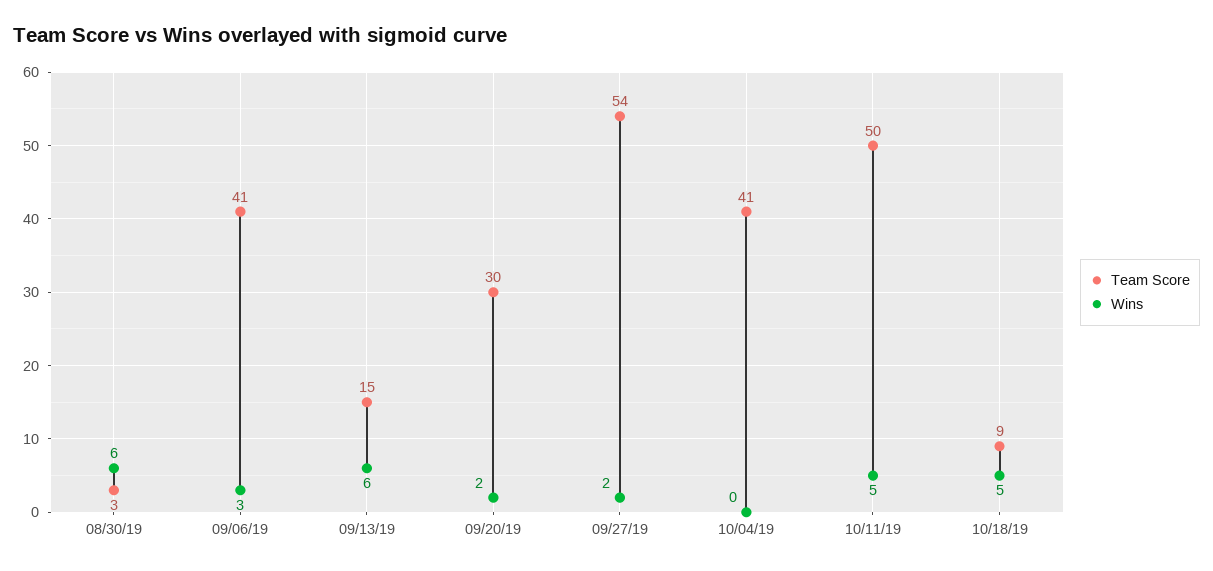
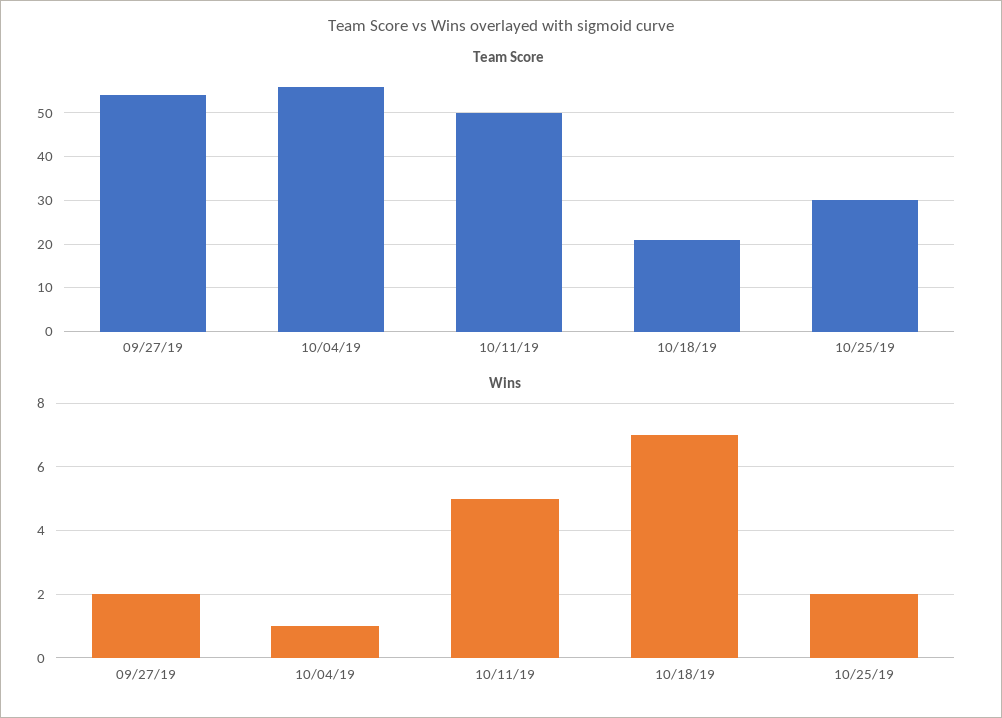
Team Score, 08/30/19: 3 -> none
Wins, 08/30/19: 6 -> none
Team Score, 09/06/19: 41 -> none
Wins, 09/06/19: 3 -> none
Team Score, 09/13/19: 15 -> none
Wins, 09/13/19: 6 -> none
Team Score, 09/20/19: 30 -> none
Wins, 09/20/19: 2 -> none
Team Score, 10/04/19: 41 -> 55
Wins, 10/04/19: 0 -> 1
Team Score, 10/18/19: 9 -> 20
Wins, 10/18/19: 5 -> 7
Team Score, 10/25/19: none -> 30
Wins, 10/25/19: none -> 2

